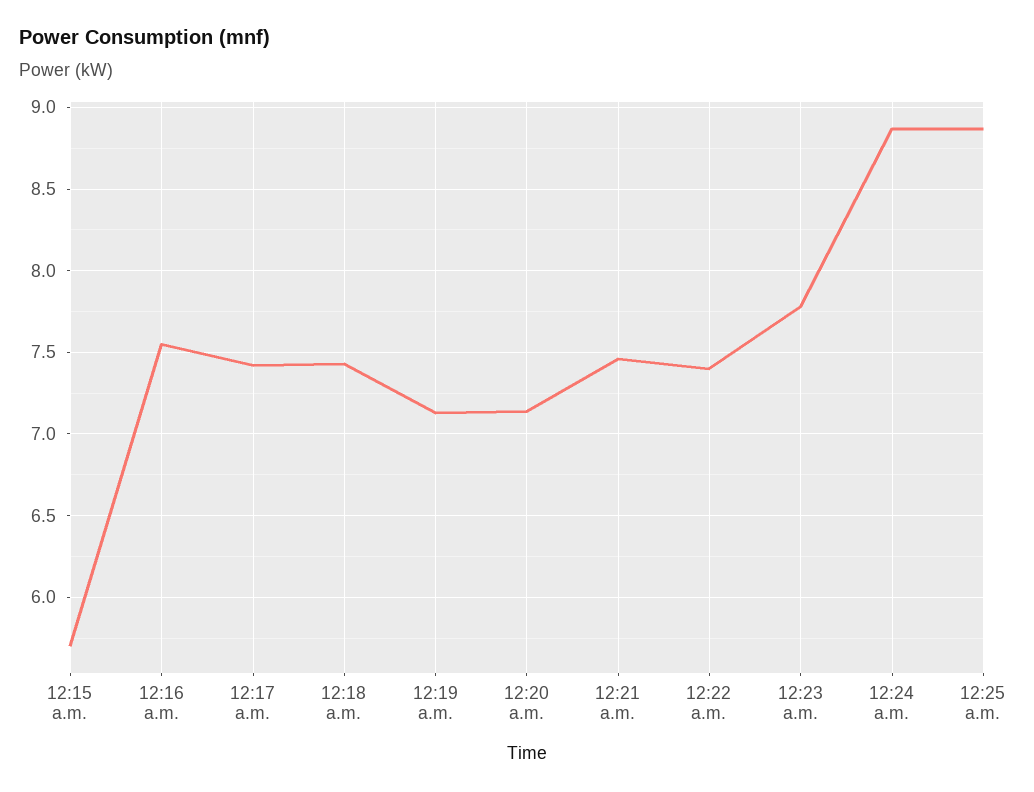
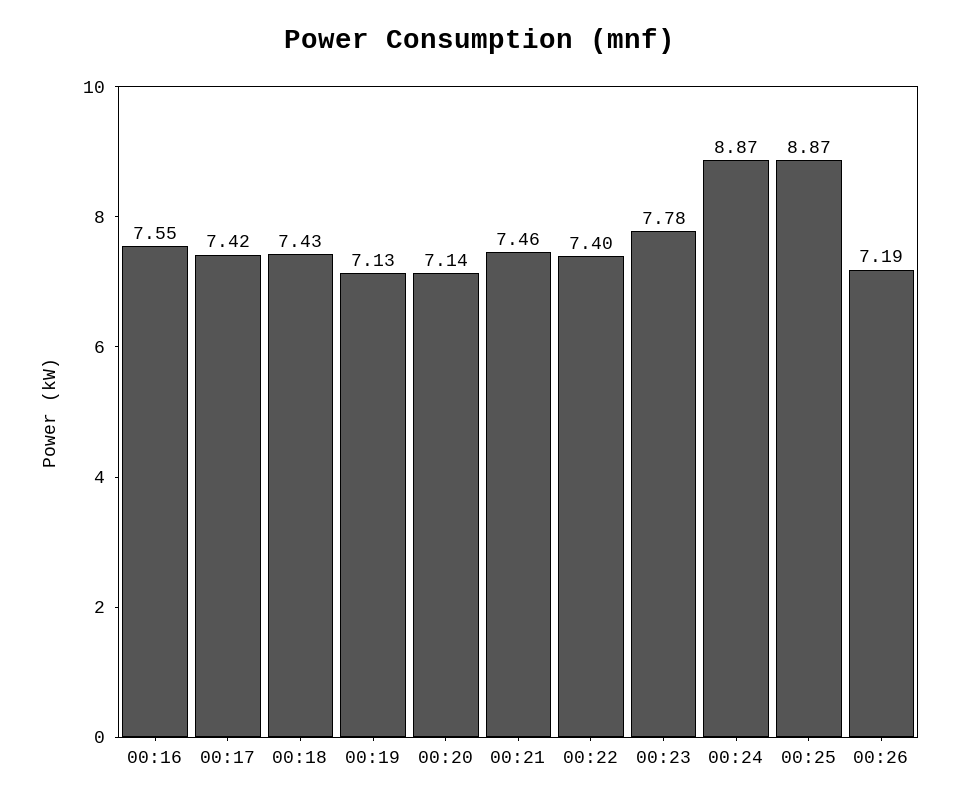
12:15 a.m.: 5.7 -> none
00:26: none -> 7.19

